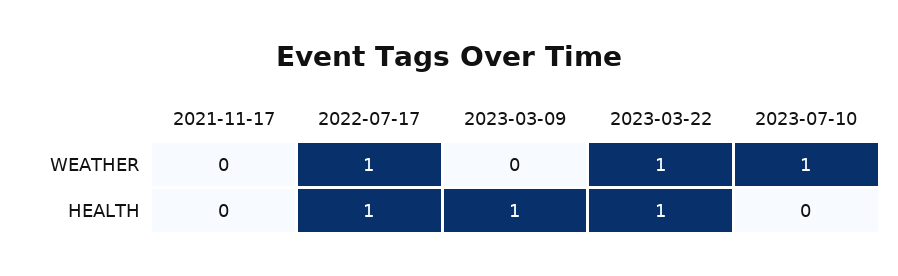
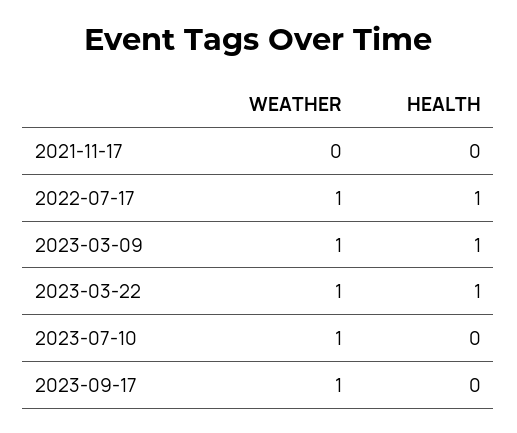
2023-03-09, WEATHER: 0 -> 1
2023-09-17, WEATHER: none -> 1
2023-09-17, HEALTH: none -> 0

